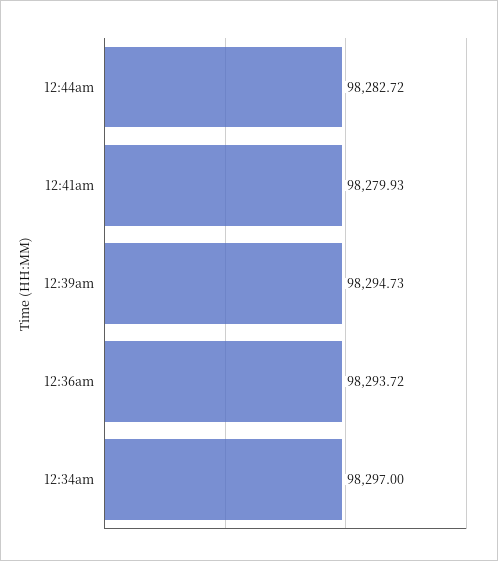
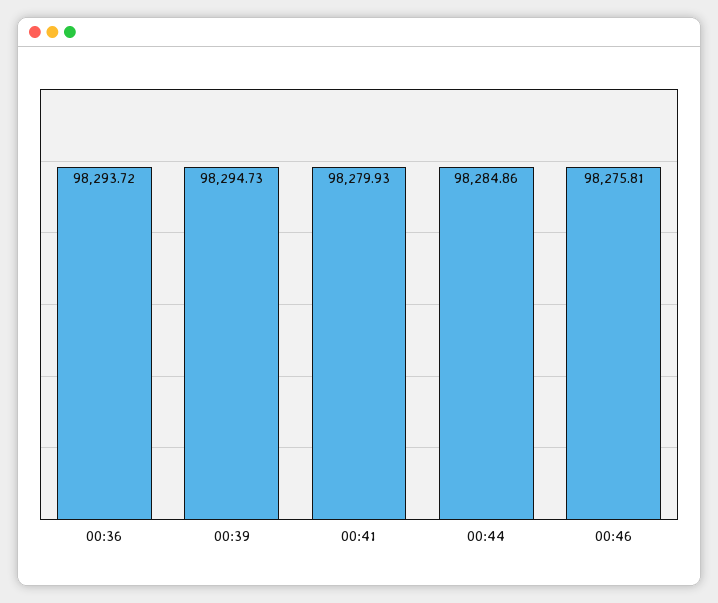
12:44am: 98282.72 -> 98284.86
12:34am: 98297 -> none
00:46: none -> 98275.81

